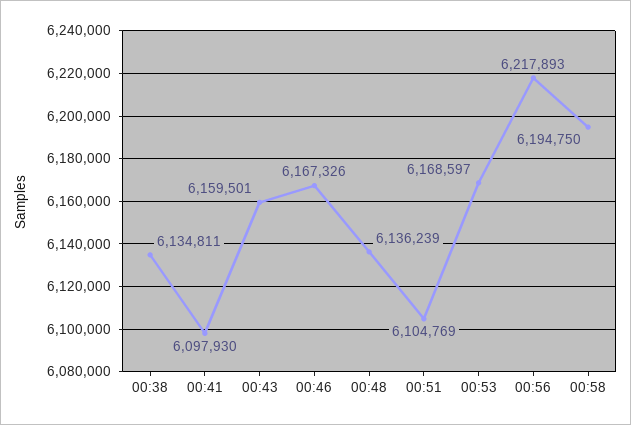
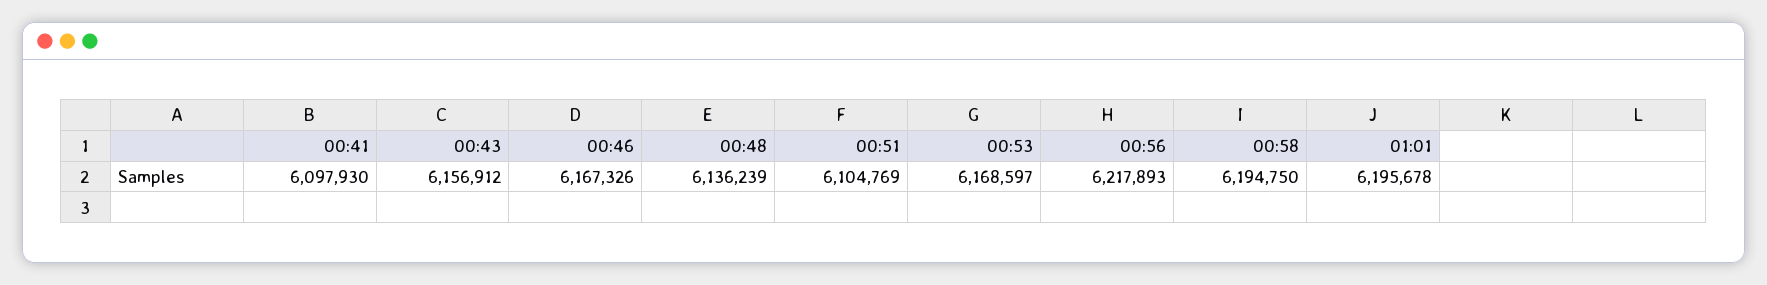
00:38: 6134811 -> none
00:43: 6159501 -> 6156912
01:01: none -> 6195678

